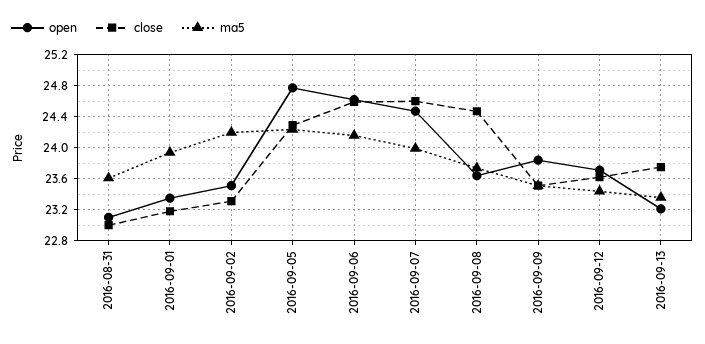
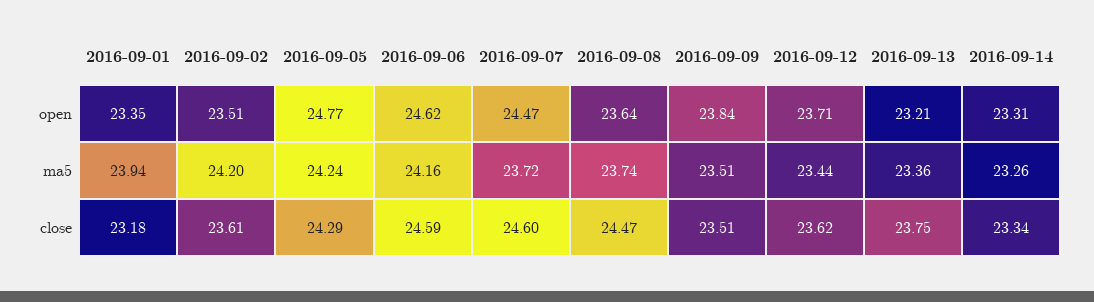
open, 2016-08-31: 23.1 -> none
close, 2016-08-31: 23 -> none
ma5, 2016-08-31: 23.6 -> none
close, 2016-09-02: 23.3 -> 23.61
ma5, 2016-09-07: 24 -> 23.72
open, 2016-09-14: none -> 23.31
ma5, 2016-09-14: none -> 23.26
close, 2016-09-14: none -> 23.34

